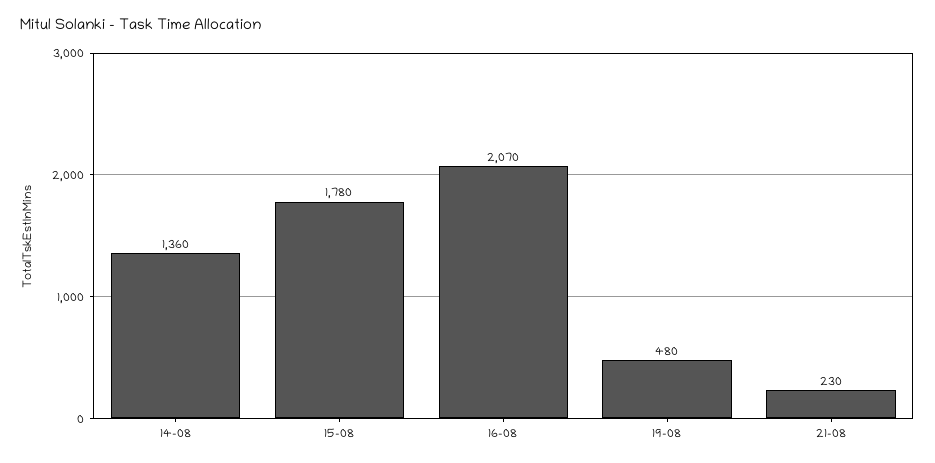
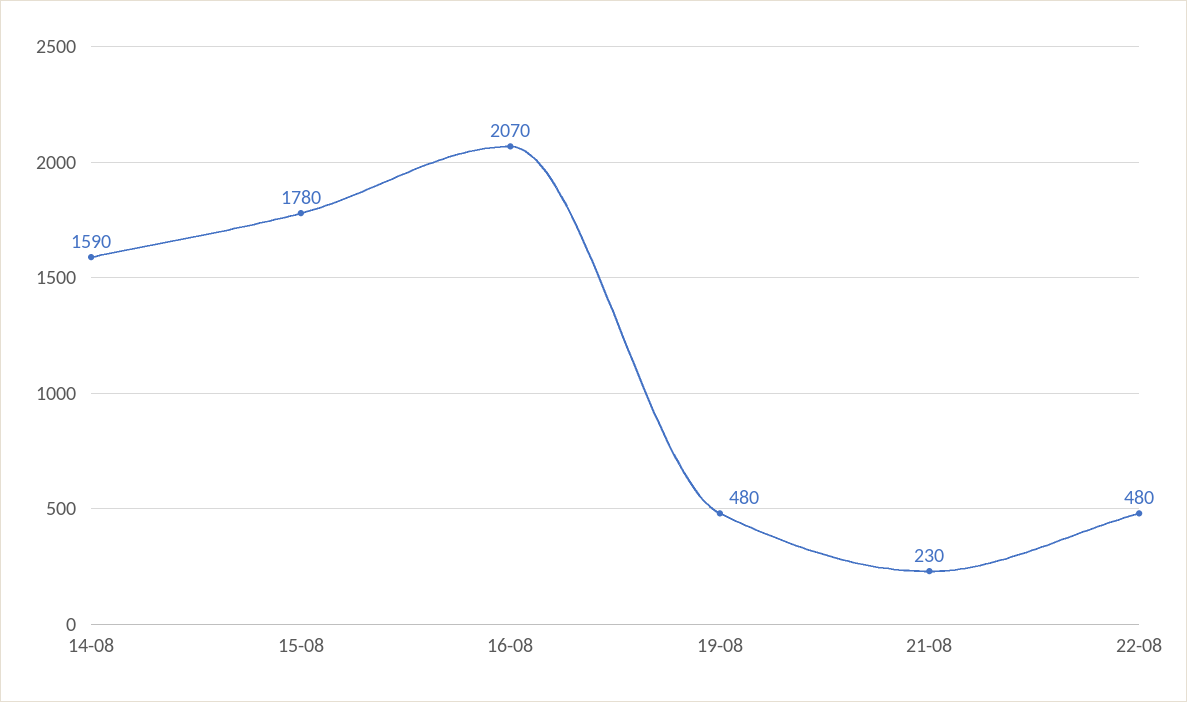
14-08: 1360 -> 1590
22-08: none -> 480

